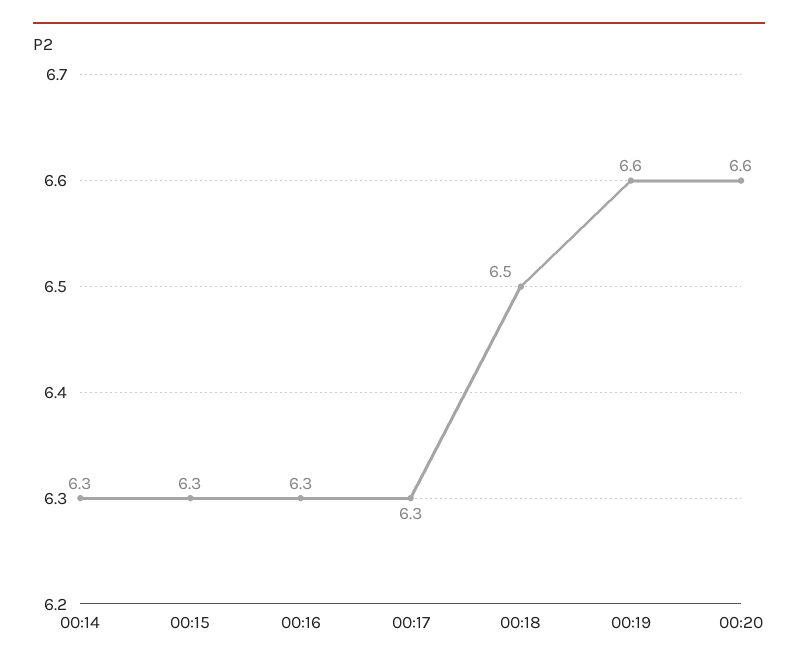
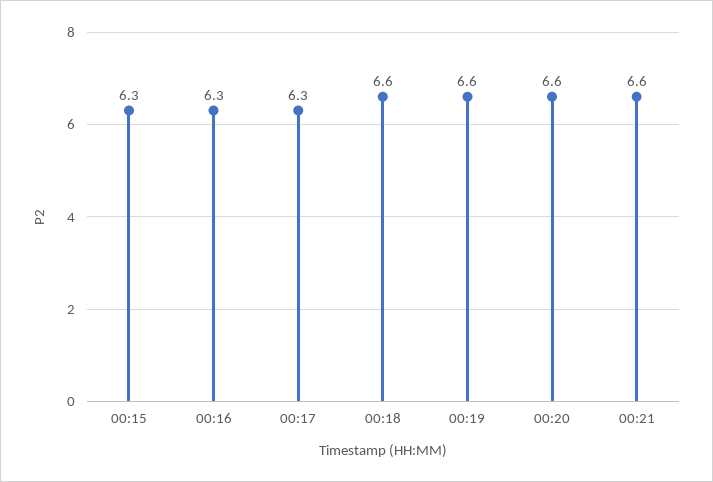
00:14: 6.3 -> none
00:18: 6.5 -> 6.6
00:21: none -> 6.6

